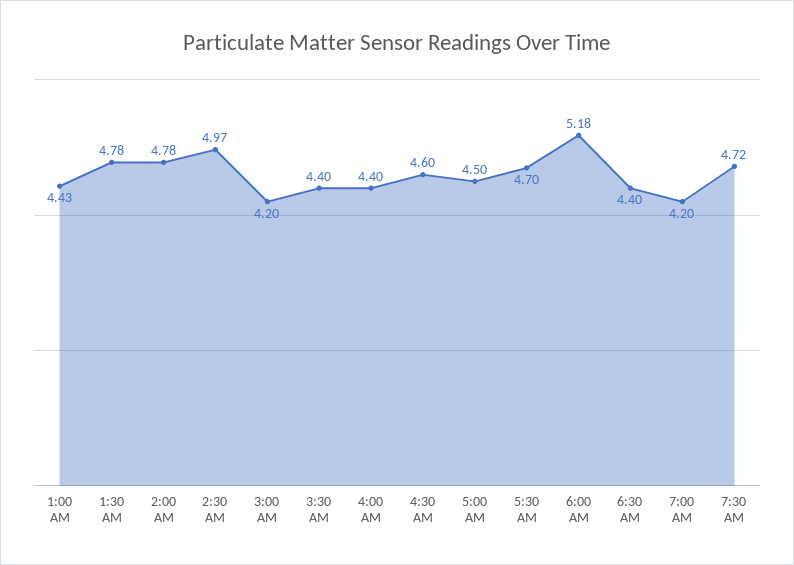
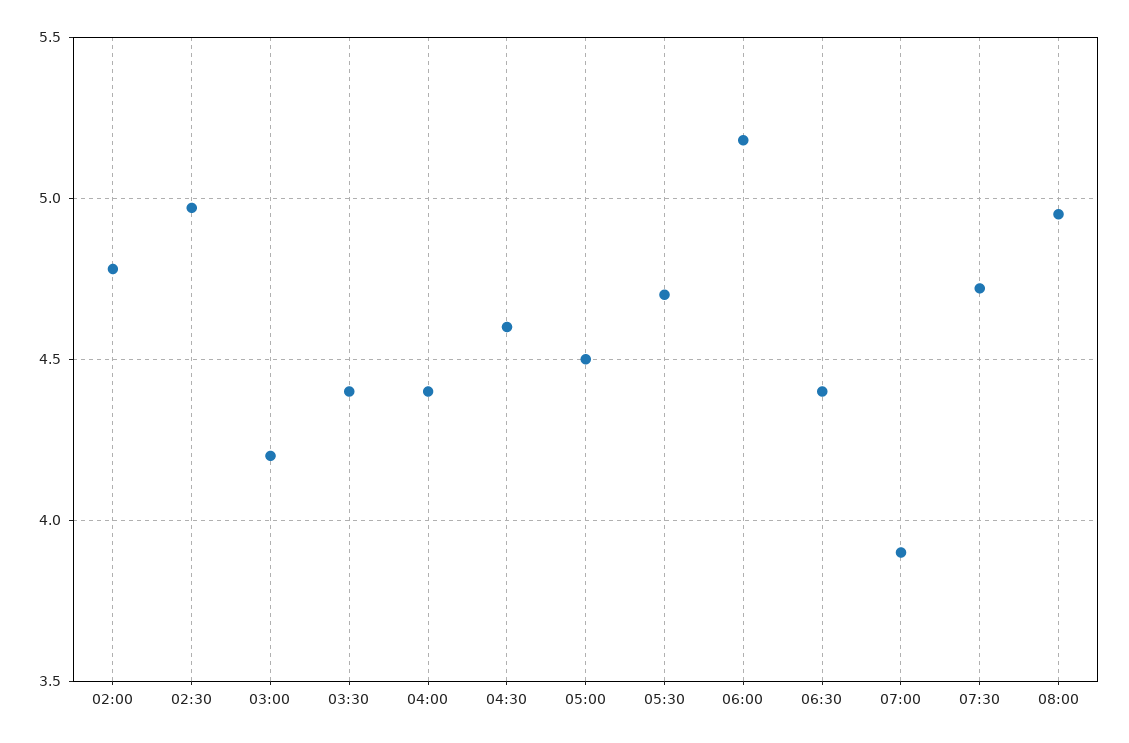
1:00 AM: 4.43 -> none
1:30 AM: 4.78 -> none
7:00 AM: 4.2 -> 3.9
08:00: none -> 4.95

